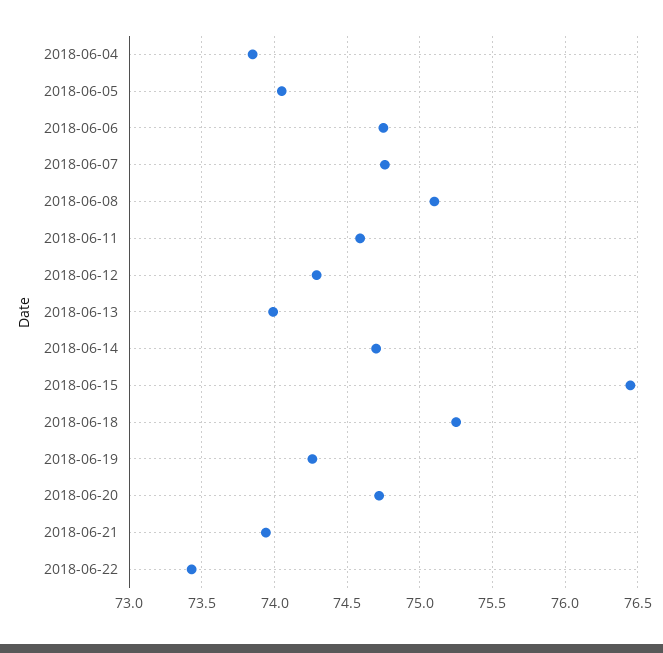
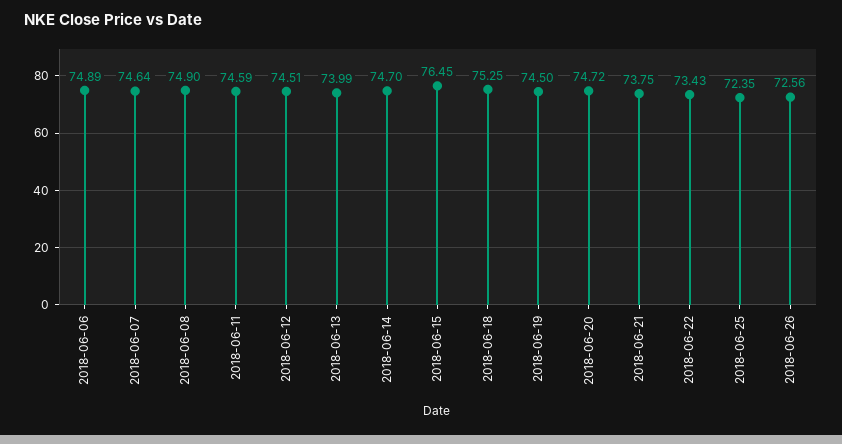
2018-06-04: 73.85 -> none
2018-06-05: 74.05 -> none
2018-06-06: 74.75 -> 74.89
2018-06-07: 74.75 -> 74.64
2018-06-08: 75.1 -> 74.9
2018-06-12: 74.3 -> 74.51
2018-06-19: 74.25 -> 74.5
2018-06-21: 73.95 -> 73.75
2018-06-25: none -> 72.35
2018-06-26: none -> 72.56

